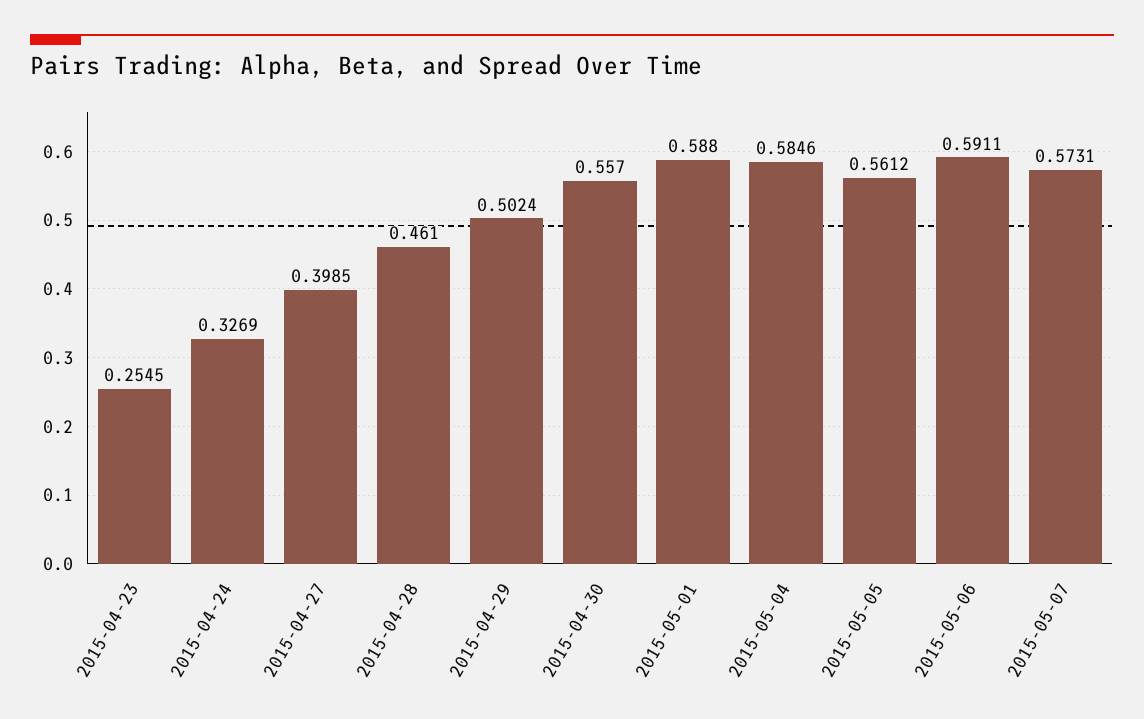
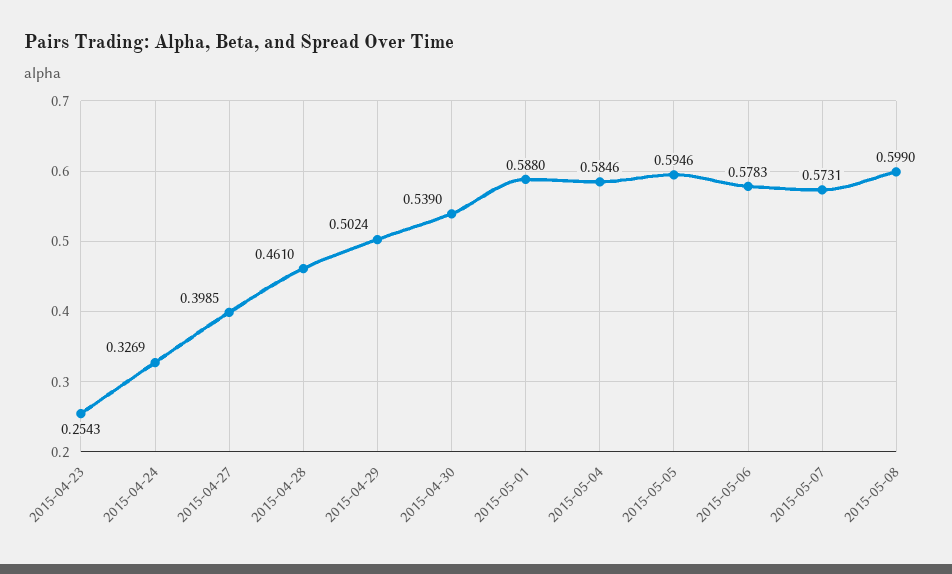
2015-04-23: 0.2545 -> 0.2543
2015-04-30: 0.557 -> 0.539
2015-05-05: 0.5612 -> 0.5946
2015-05-06: 0.5911 -> 0.5783
2015-05-08: none -> 0.599

